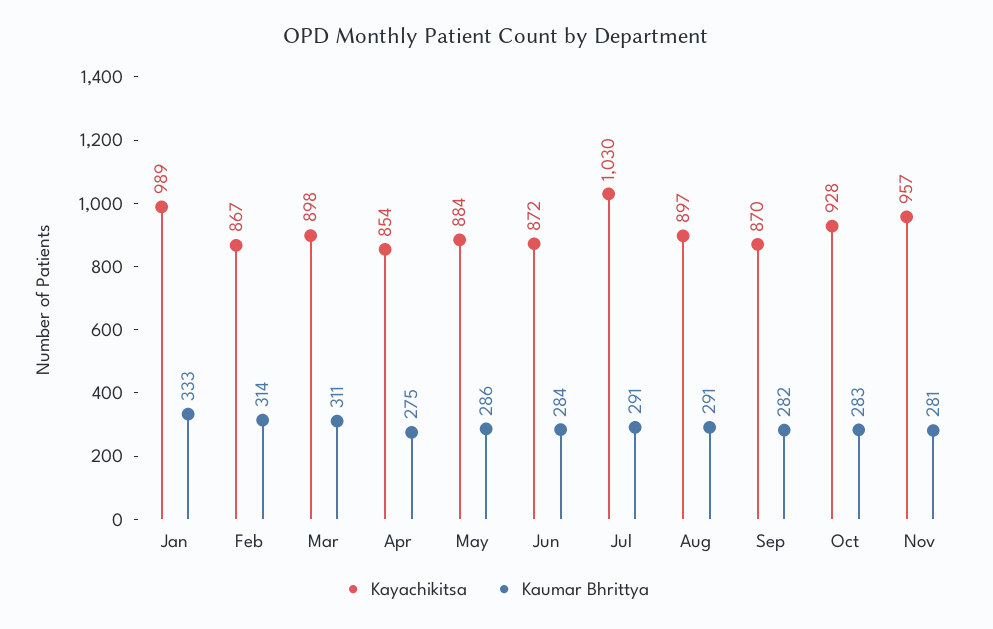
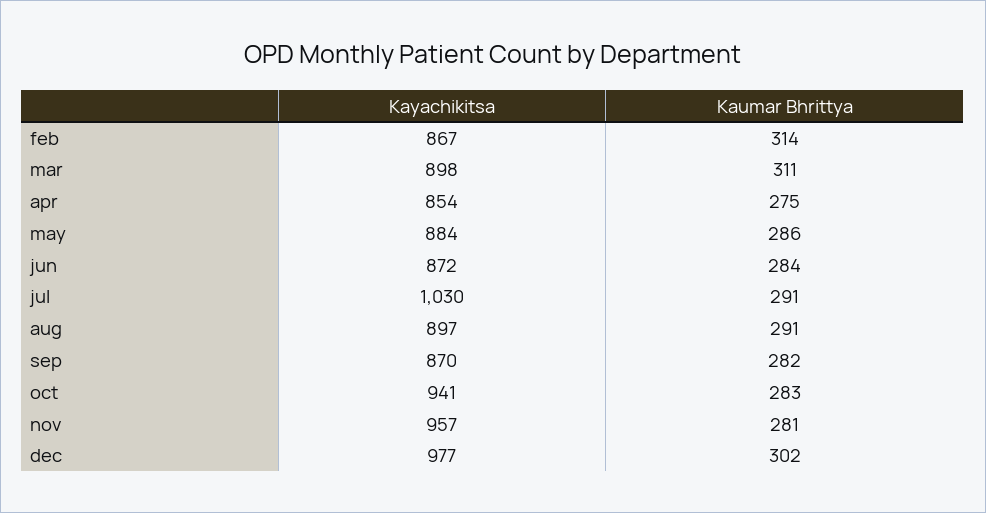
Kayachikitsa, Jan: 989 -> none
Kaumar Bhrittya, Jan: 333 -> none
Kayachikitsa, Oct: 928 -> 941
Kayachikitsa, dec: none -> 977
Kaumar Bhrittya, dec: none -> 302

